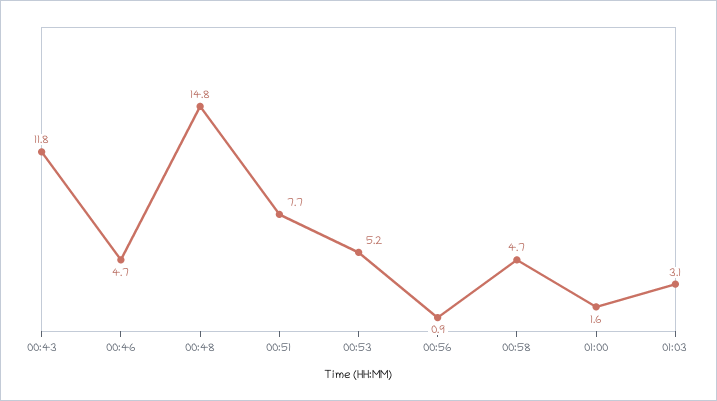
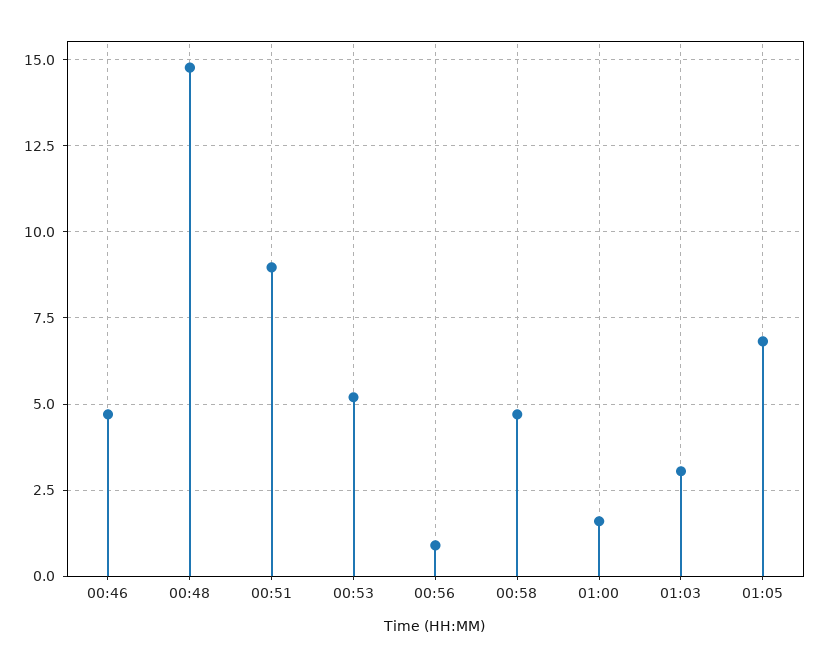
00:43: 11.8 -> none
00:51: 7.7 -> 9
01:05: none -> 6.75

